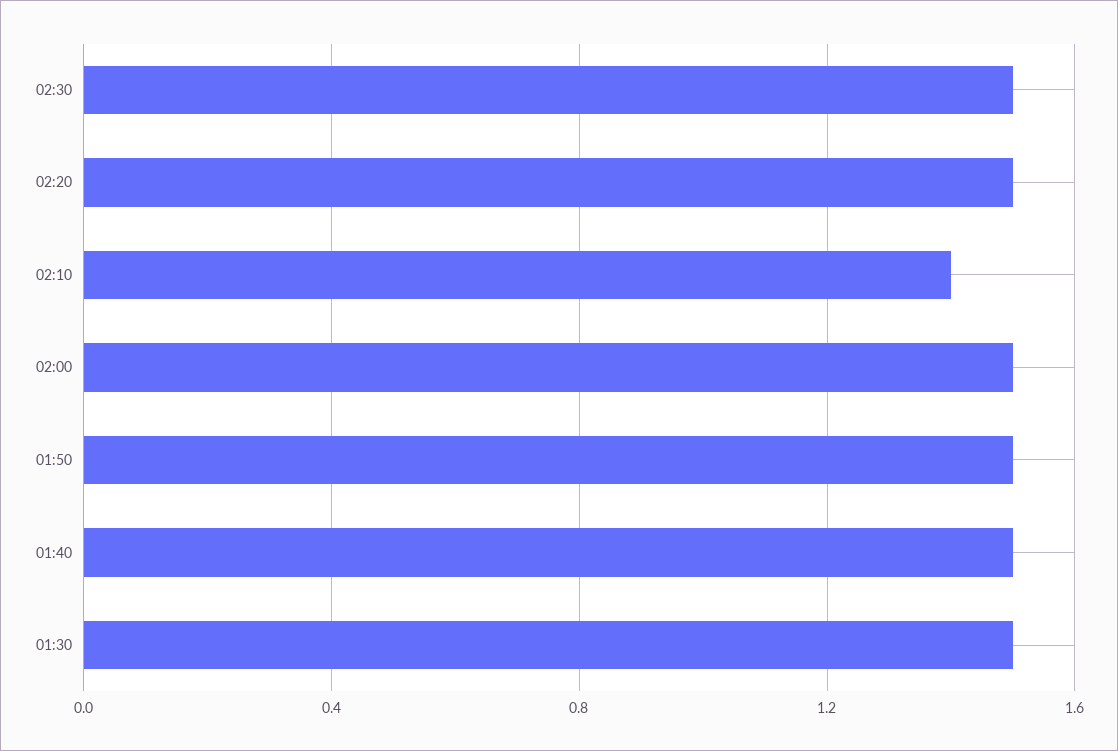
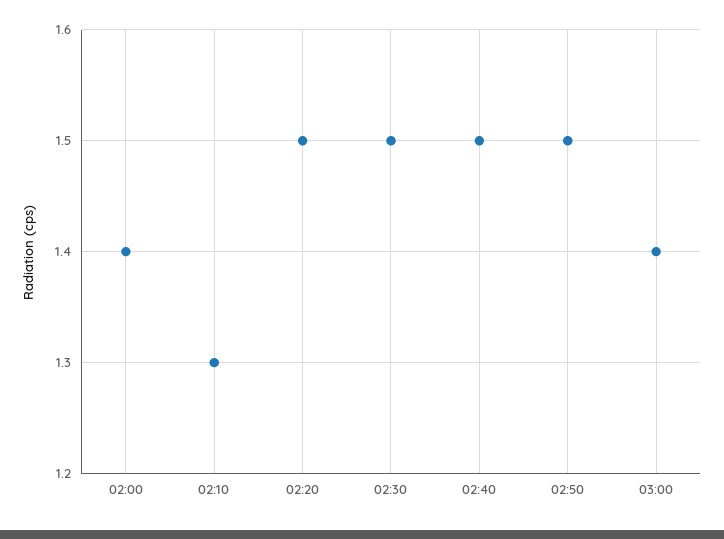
02:10: 1.4 -> 1.3
02:00: 1.5 -> 1.4
01:50: 1.5 -> none
01:40: 1.5 -> none
01:30: 1.5 -> none
02:40: none -> 1.5
02:50: none -> 1.5
03:00: none -> 1.4

